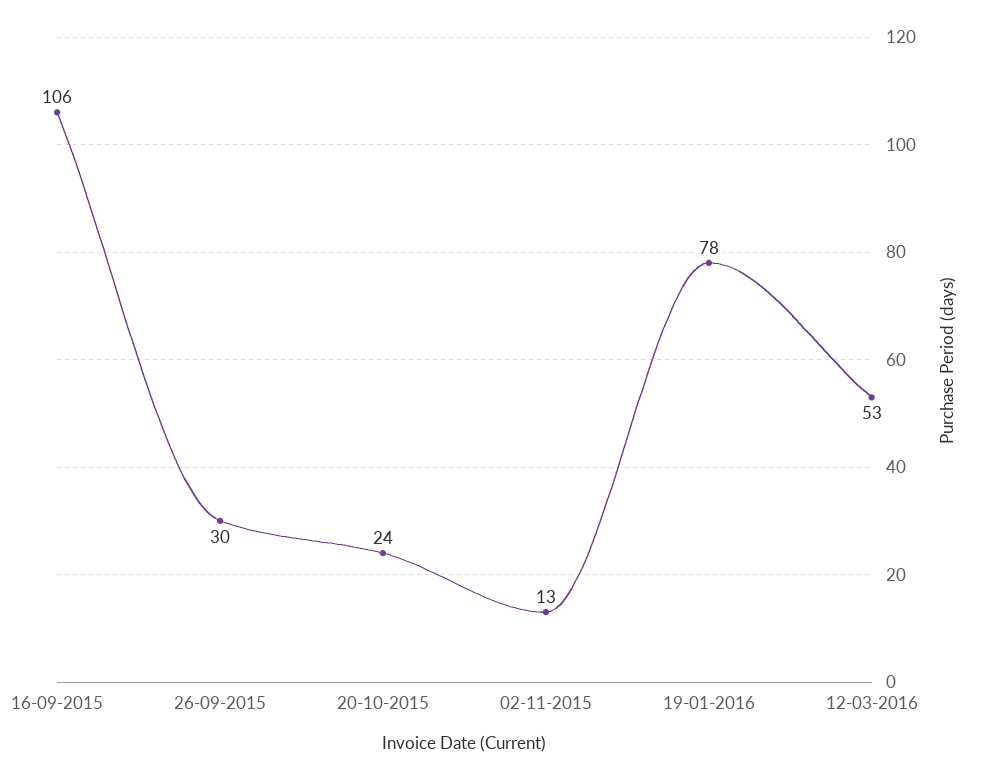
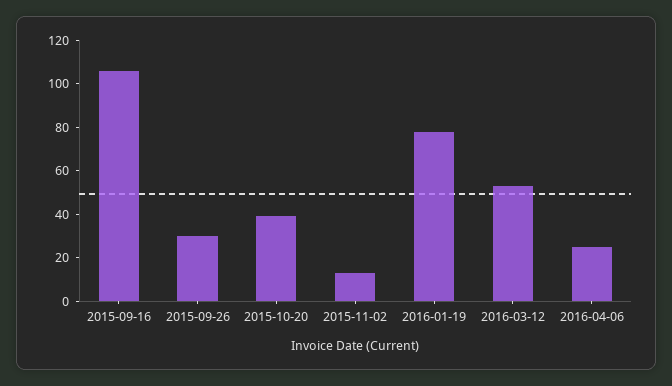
20-10-2015: 24 -> 40
2016-04-06: none -> 25

